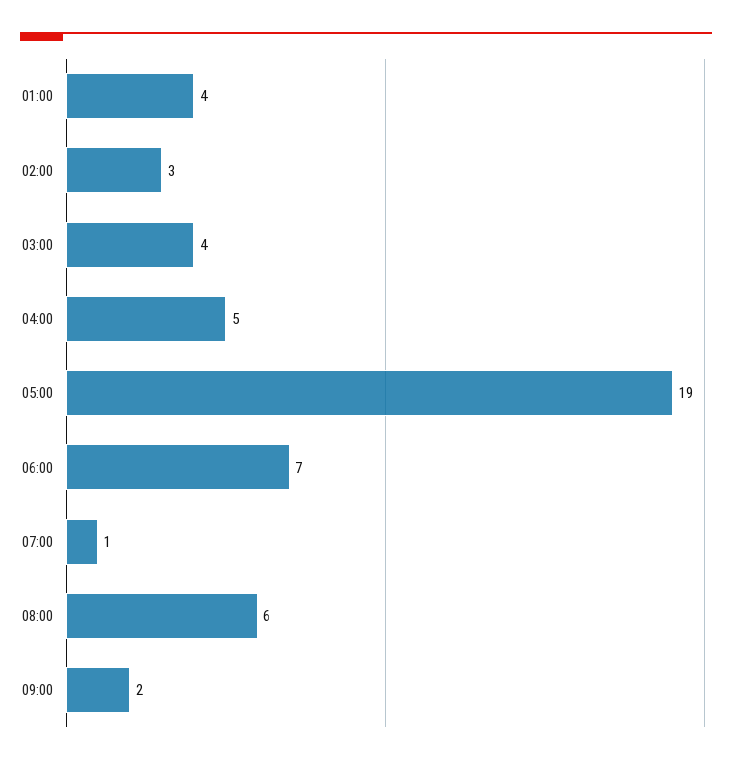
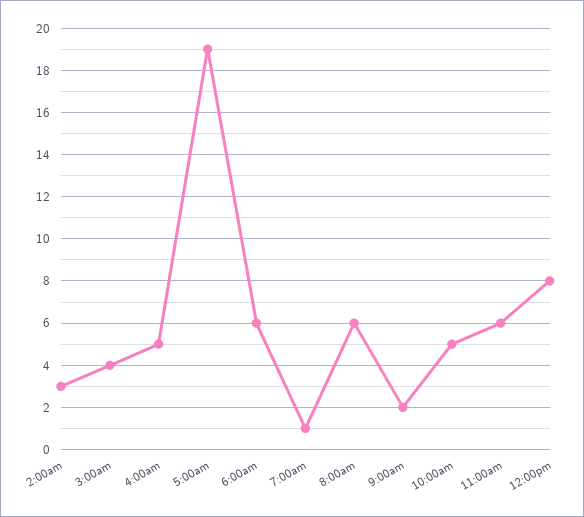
01:00: 4 -> none
06:00: 7 -> 6
10:00am: none -> 5
11:00am: none -> 6
12:00pm: none -> 8

